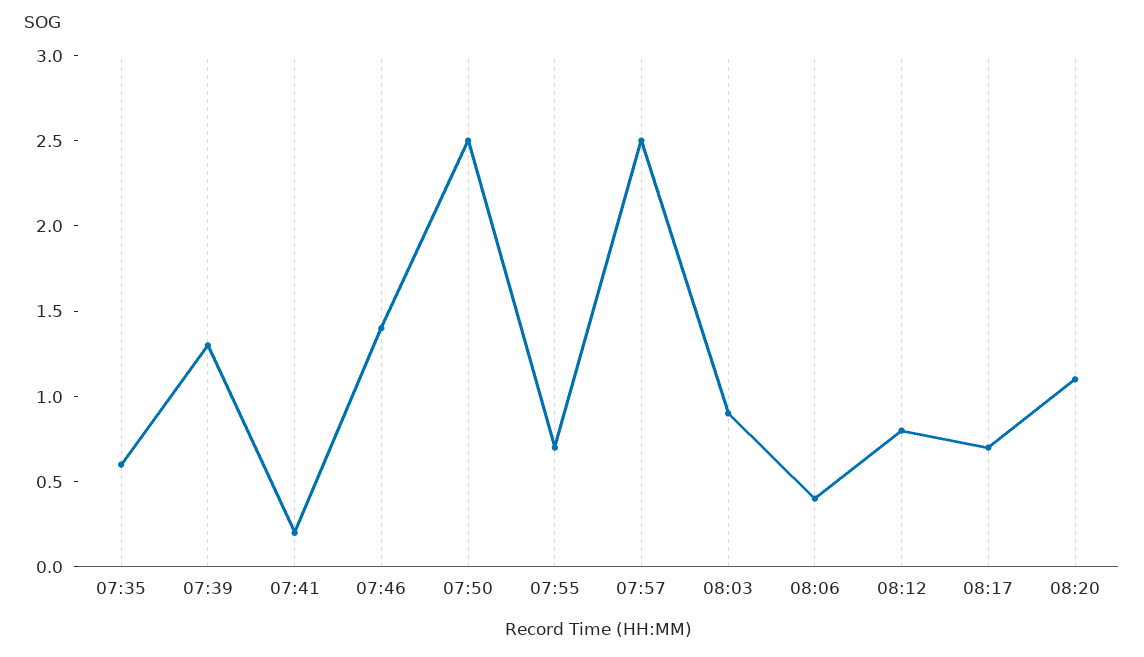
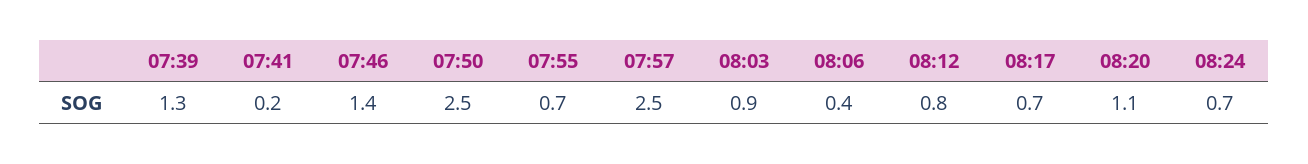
07:35: 0.6 -> none
08:24: none -> 0.7

